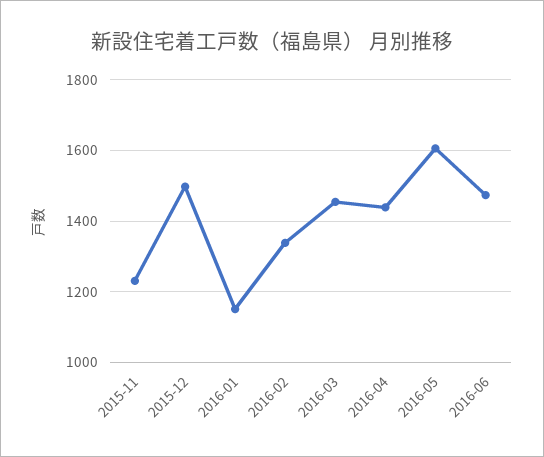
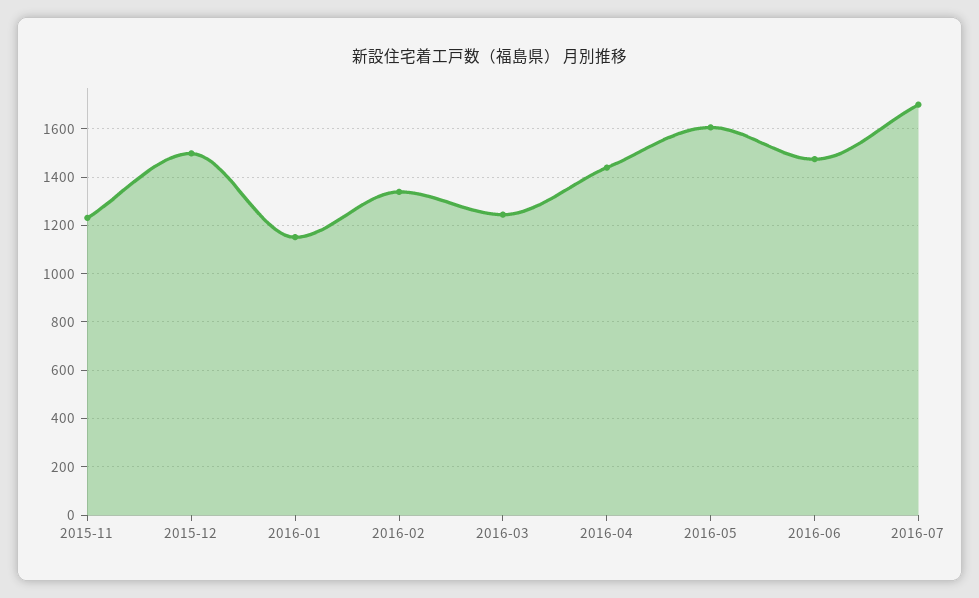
2016-03: 1460 -> 1250
2016-07: none -> 1700

